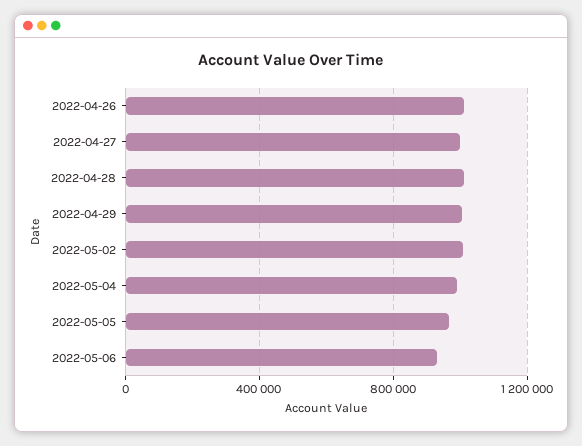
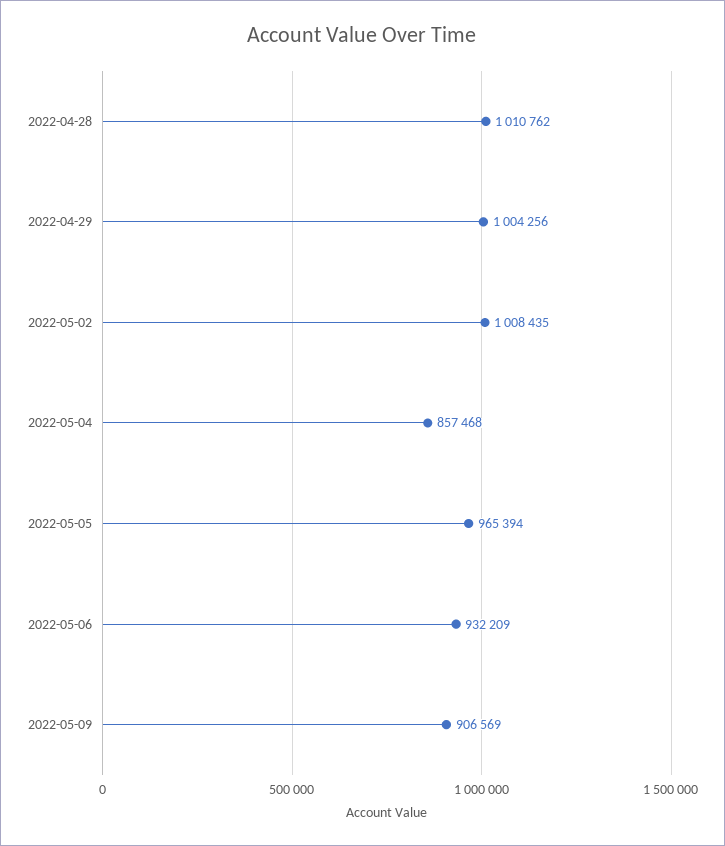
2022-04-26: 1000000 -> none
2022-04-27: 1000000 -> none
2022-05-04: 1000000 -> 857468
2022-05-09: none -> 906569

